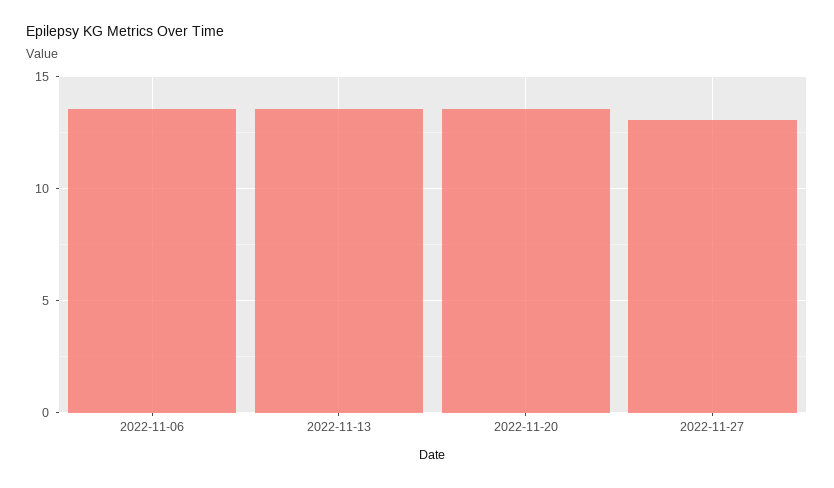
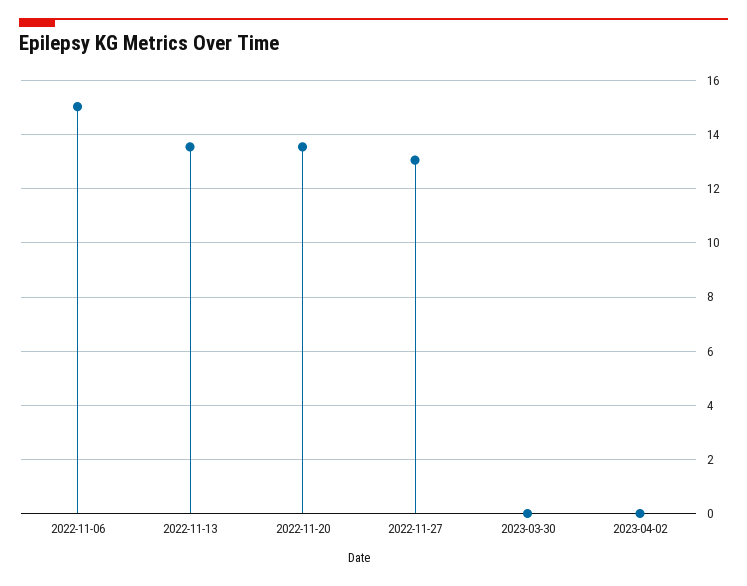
2022-11-06: 13.5 -> 15
2023-03-30: none -> 0
2023-04-02: none -> 0

